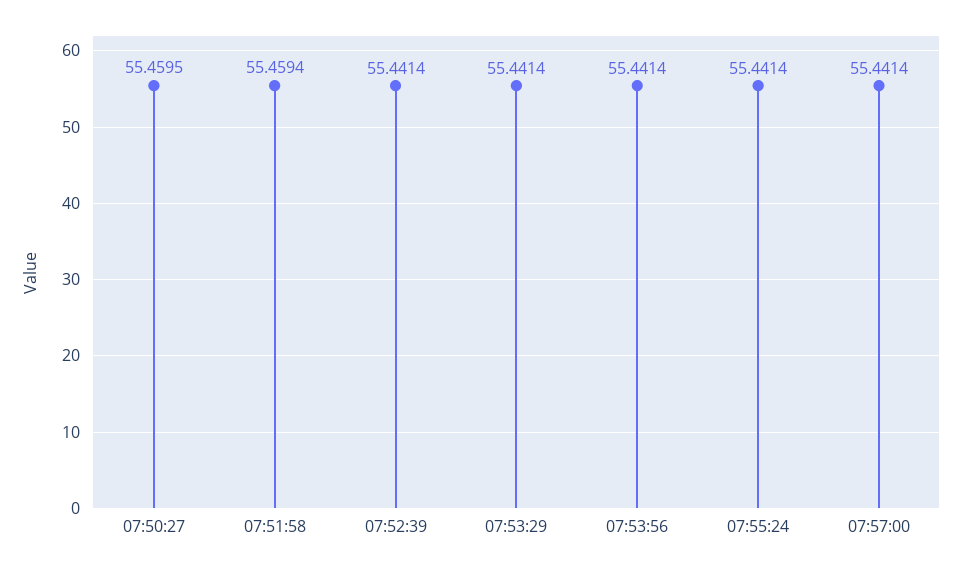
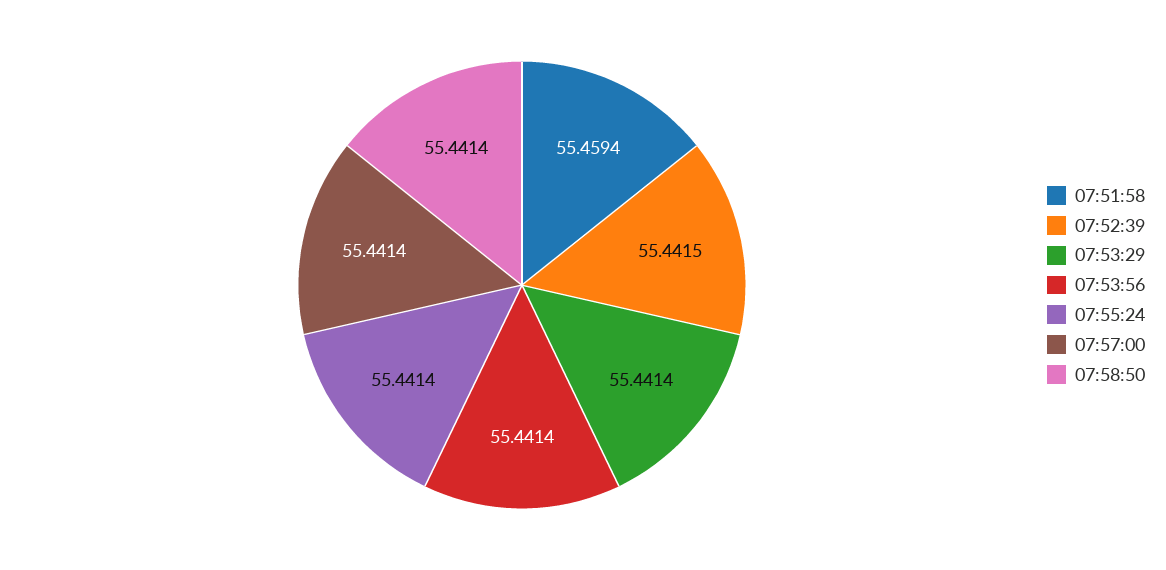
07:50:27: 55.4595 -> none
07:52:39: 55.4414 -> 55.4415
07:58:50: none -> 55.4414

